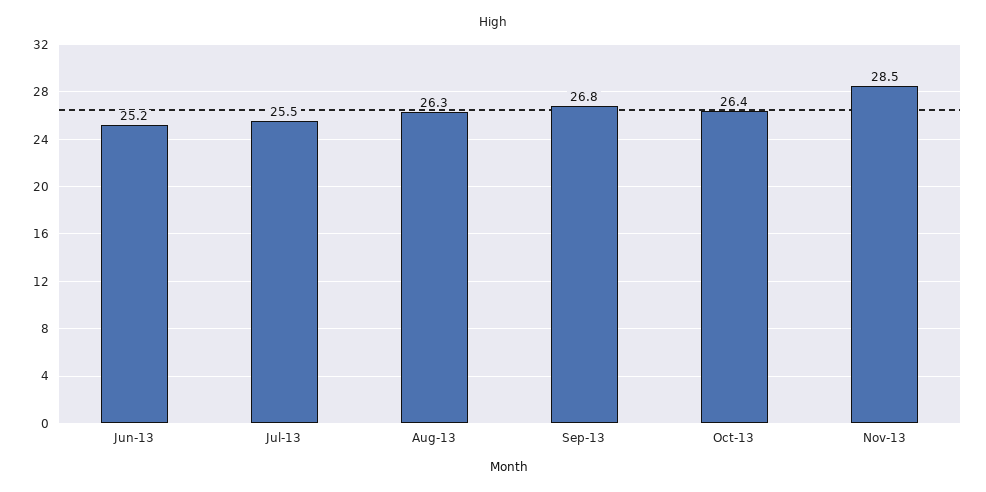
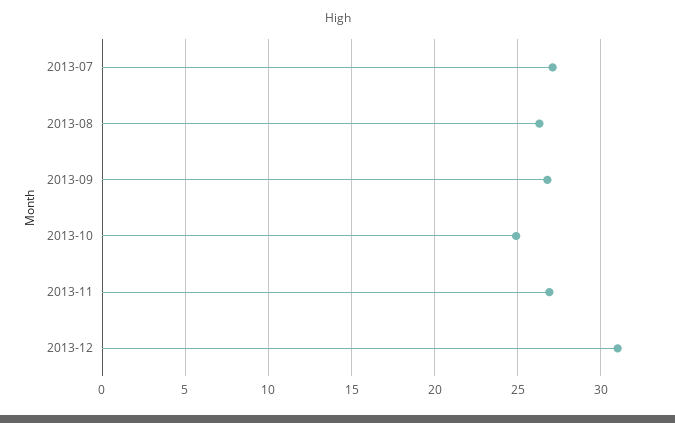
Jun-13: 25.2 -> none
Jul-13: 25.5 -> 27
Oct-13: 26.4 -> 25
Nov-13: 28.5 -> 27
2013-12: none -> 31

